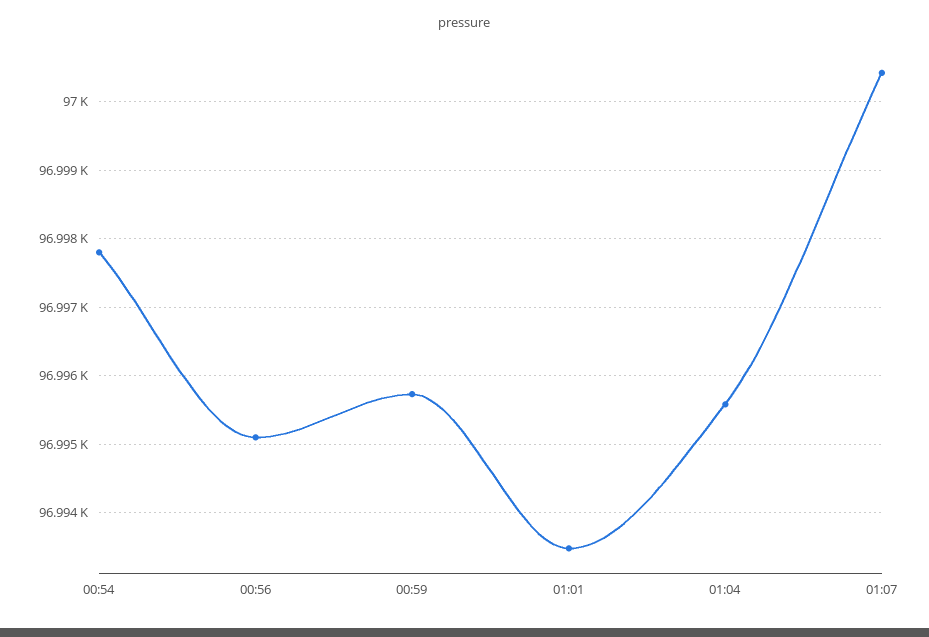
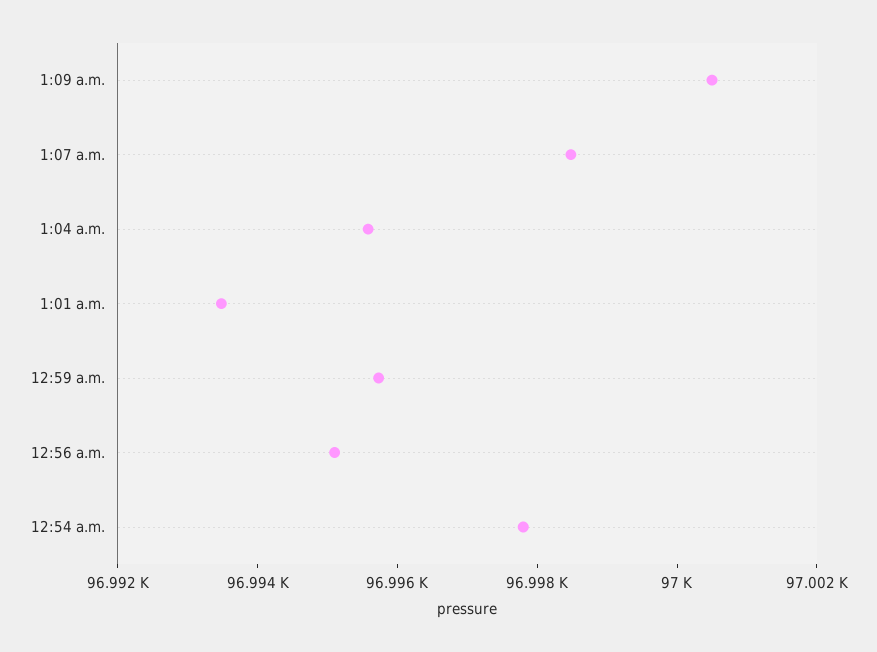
01:07: 97000.4 -> 96998.5
1:09 a.m.: none -> 97000.5

